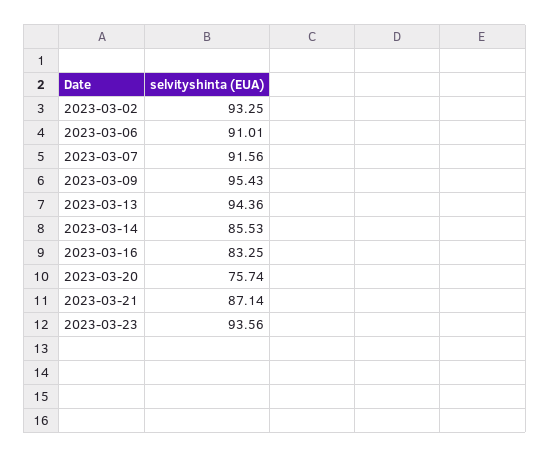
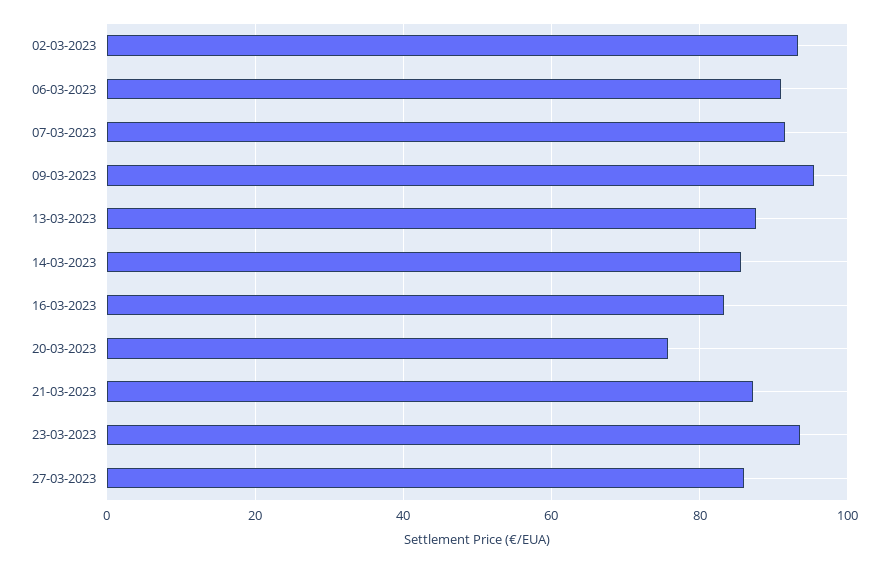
2023-03-13: 94.36 -> 88
27-03-2023: none -> 86

